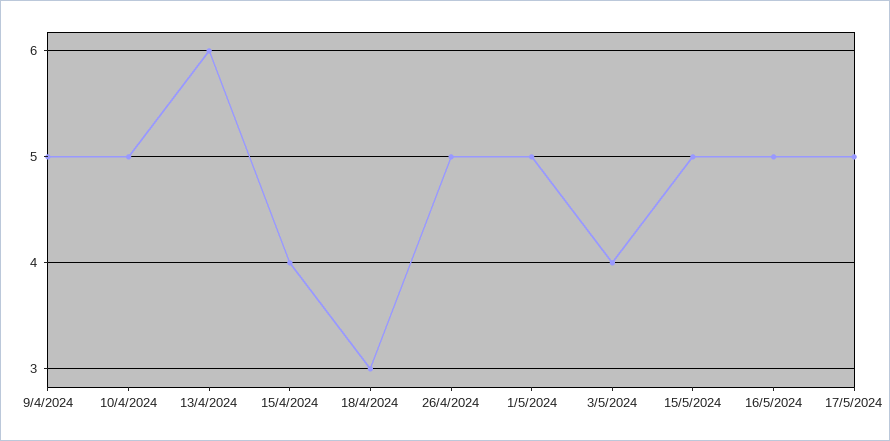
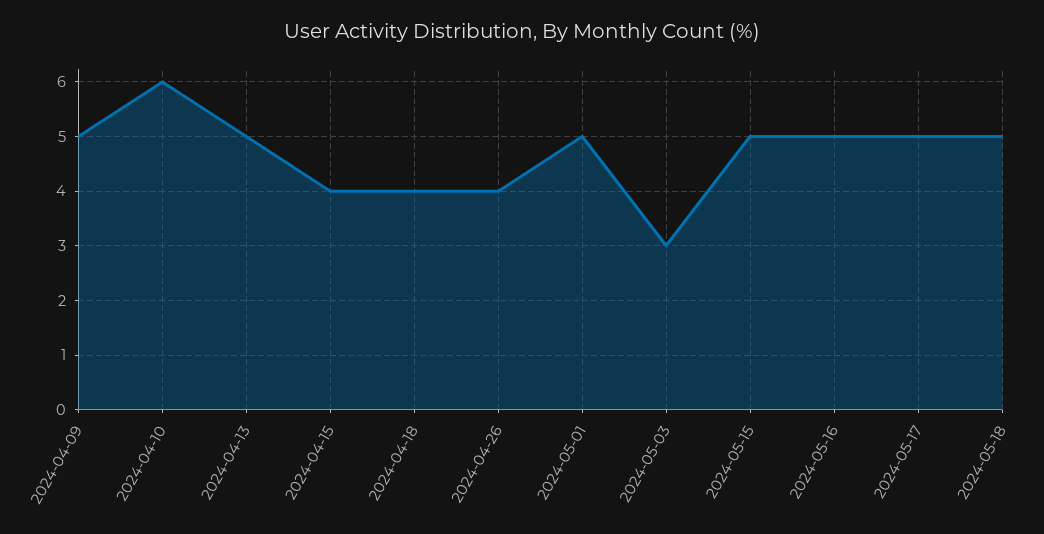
10/4/2024: 5 -> 6
13/4/2024: 6 -> 5
18/4/2024: 3 -> 4
26/4/2024: 5 -> 4
3/5/2024: 4 -> 3
2024-05-18: none -> 5

